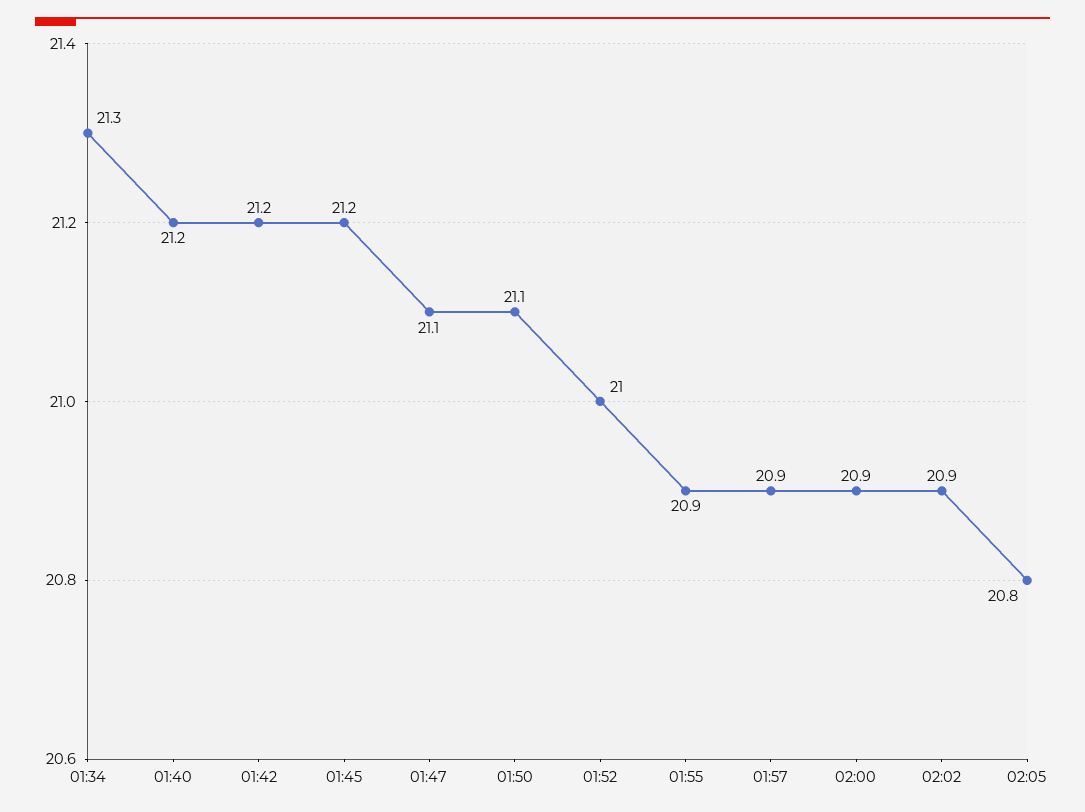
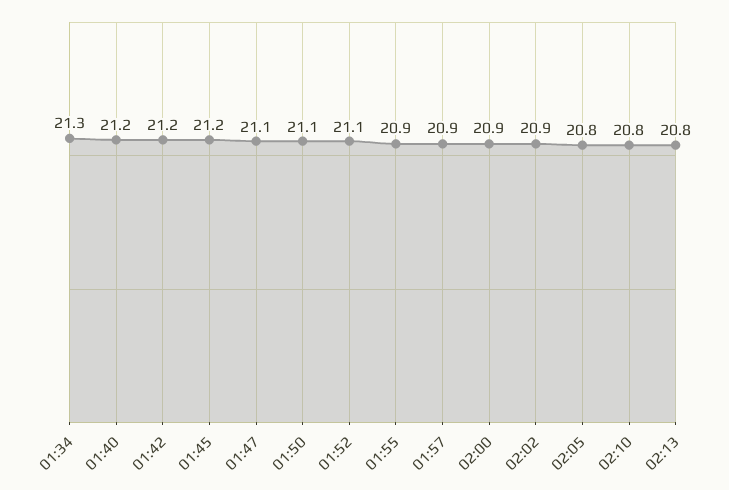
01:52: 21 -> 21.1
02:10: none -> 20.8
02:13: none -> 20.8

